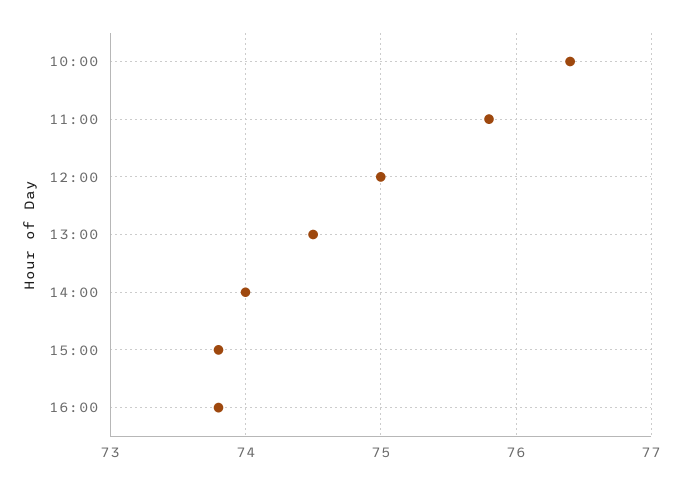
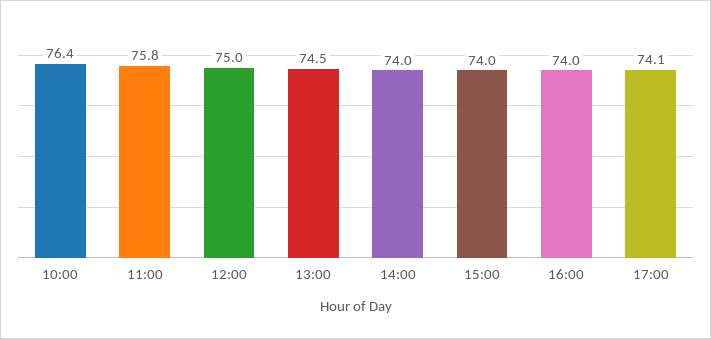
15:00: 73.8 -> 74
16:00: 73.8 -> 74
17:00: none -> 74.1

